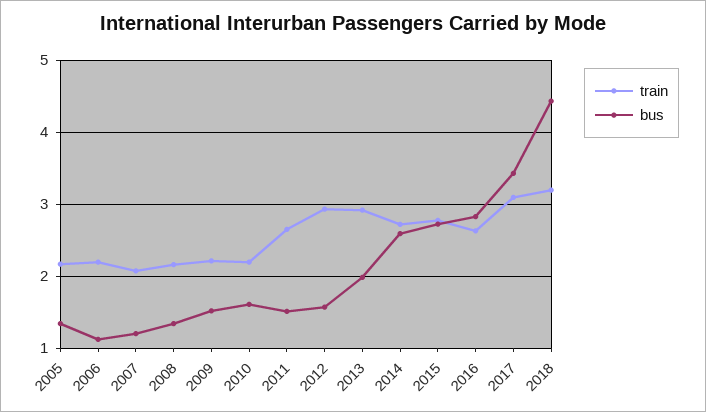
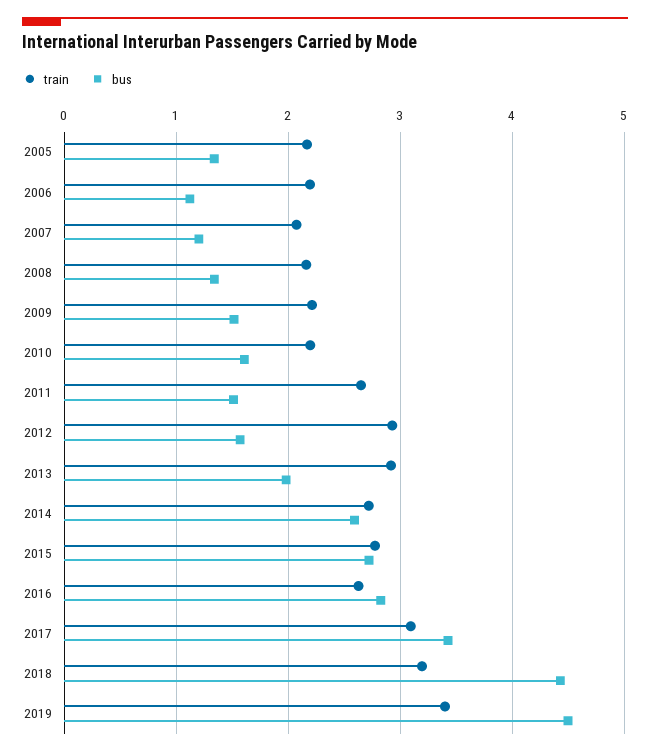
train, 2019: none -> 3.4
bus, 2019: none -> 4.5

